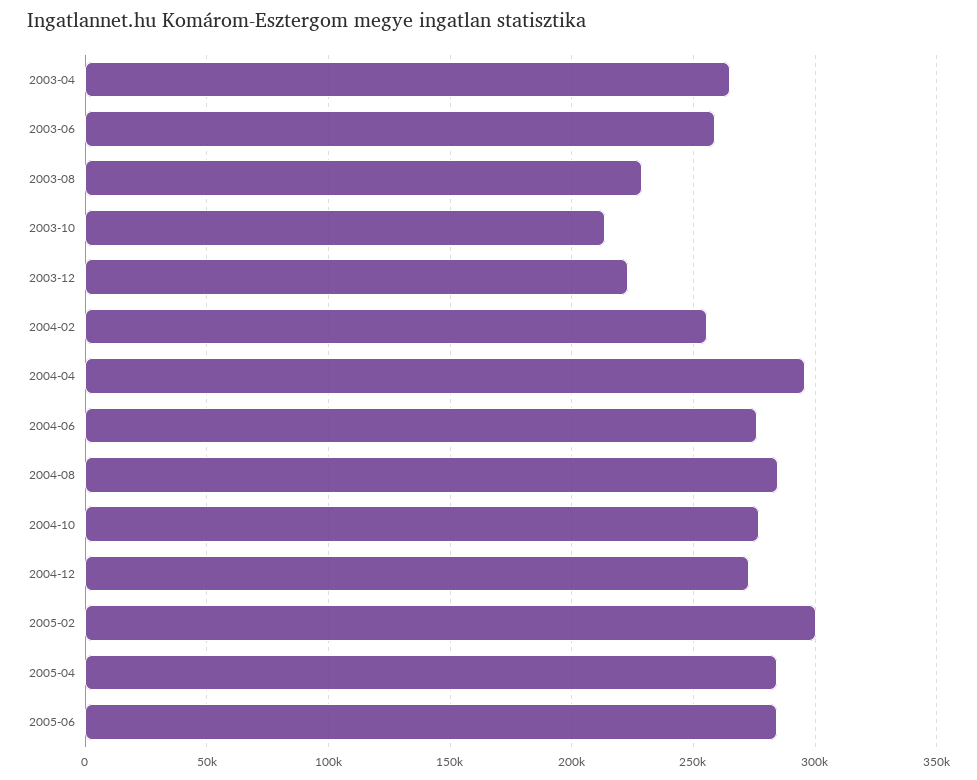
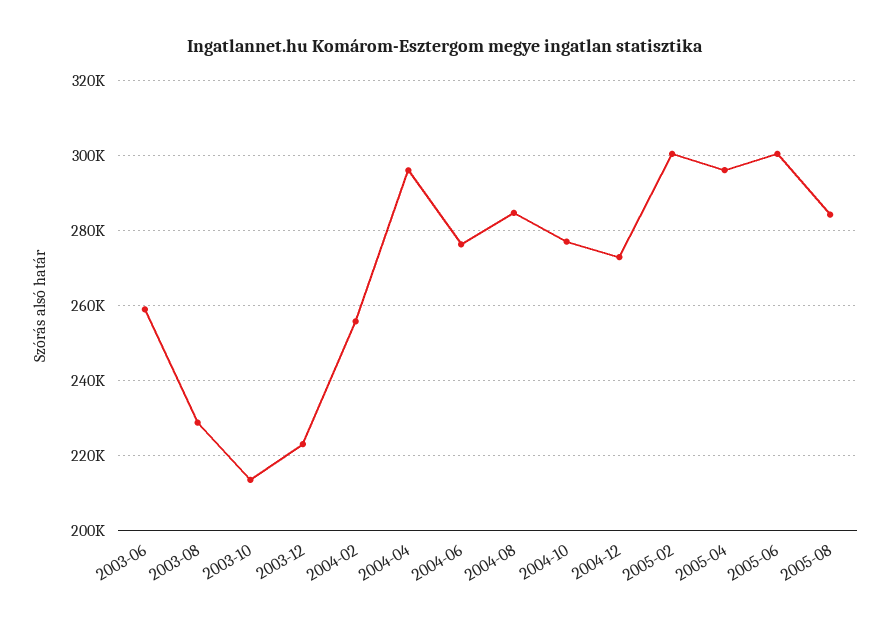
2003-04: 265000 -> none
2005-04: 285000 -> 296000
2005-06: 285000 -> 300000
2005-08: none -> 284000

